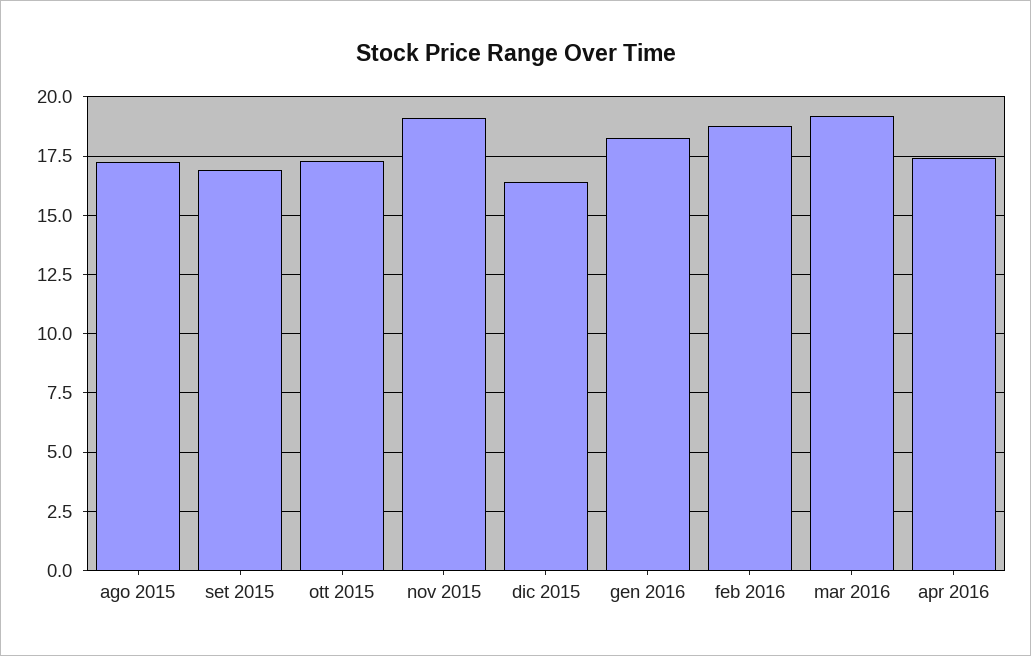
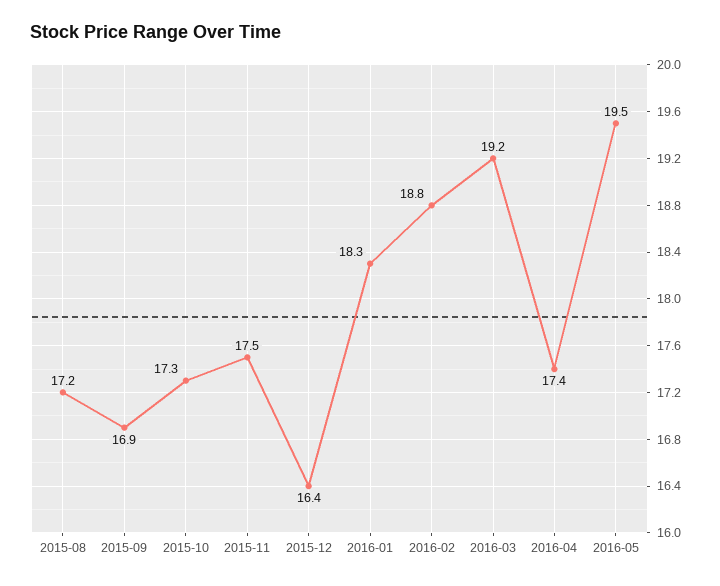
nov 2015: 19 -> 17.5
2016-05: none -> 19.5

